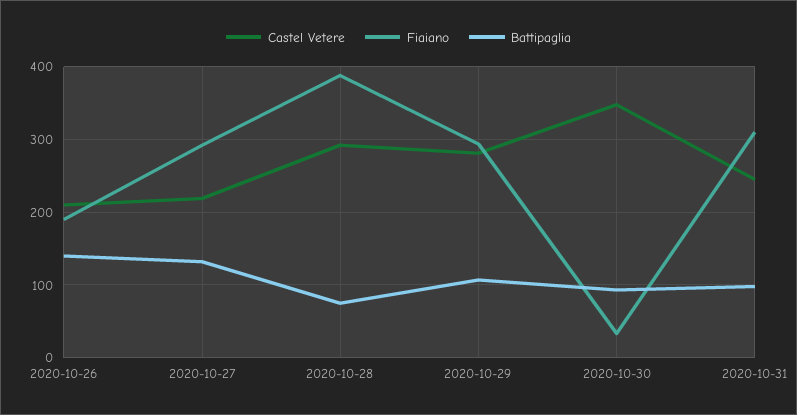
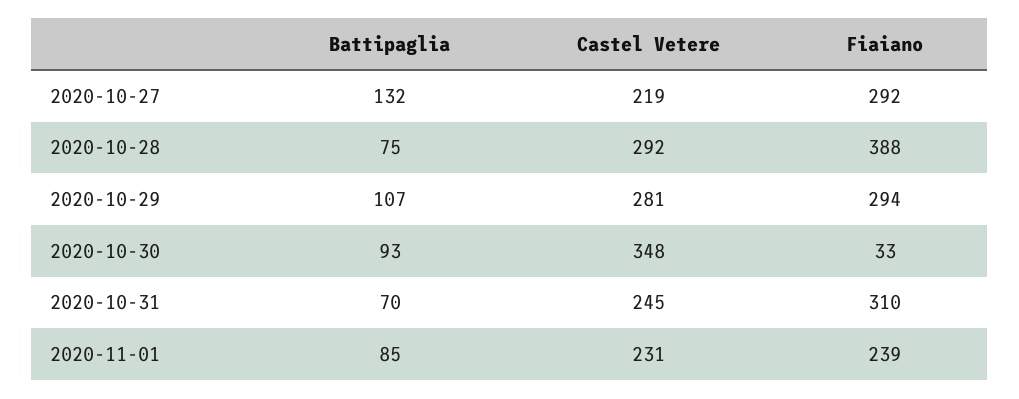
Castel Vetere, 2020-10-26: 210 -> none
Fiaiano, 2020-10-26: 190 -> none
Battipaglia, 2020-10-26: 140 -> none
Battipaglia, 2020-10-31: 100 -> 70
Battipaglia, 2020-11-01: none -> 85
Castel Vetere, 2020-11-01: none -> 231
Fiaiano, 2020-11-01: none -> 239

